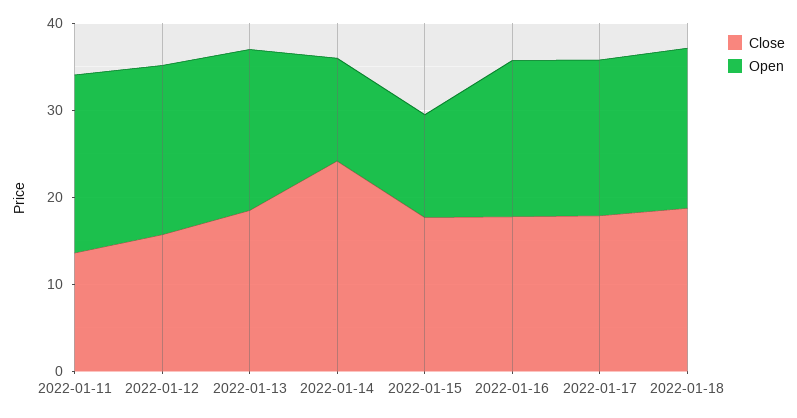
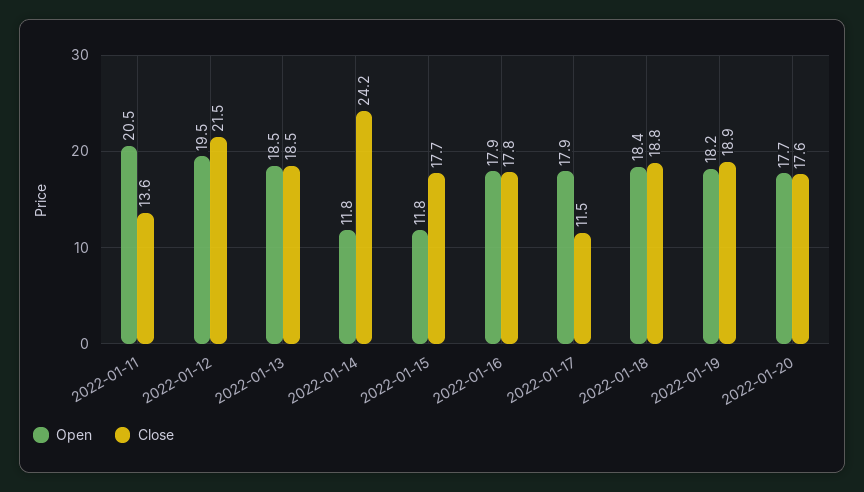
Close, 2022-01-12: 16 -> 21.5
Close, 2022-01-17: 18 -> 11.5
Open, 2022-01-19: none -> 18.2
Close, 2022-01-19: none -> 18.9
Open, 2022-01-20: none -> 17.7
Close, 2022-01-20: none -> 17.6

